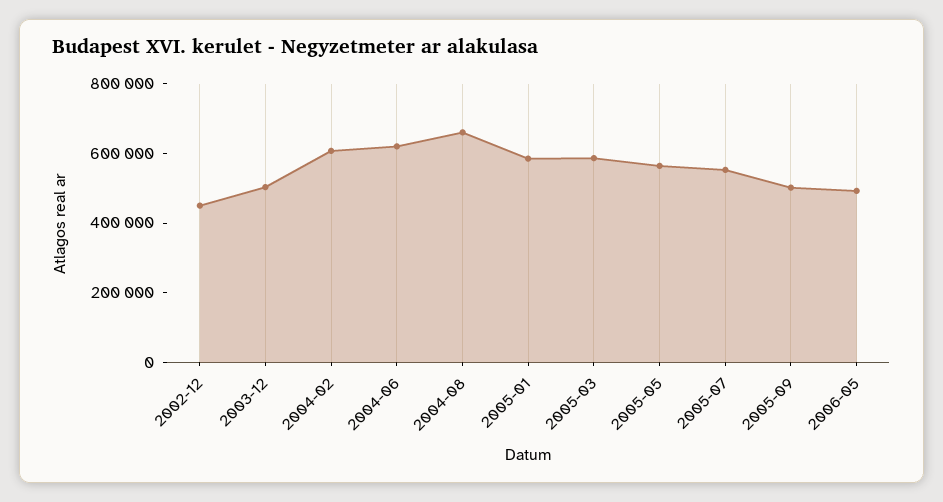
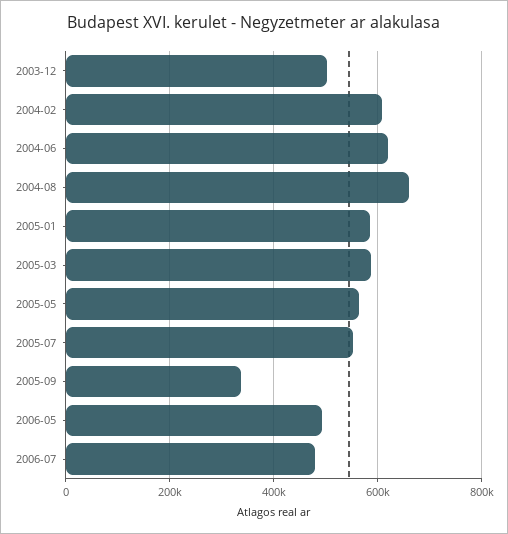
2002-12: 450000 -> none
2005-09: 500000 -> 340000
2006-07: none -> 480000

